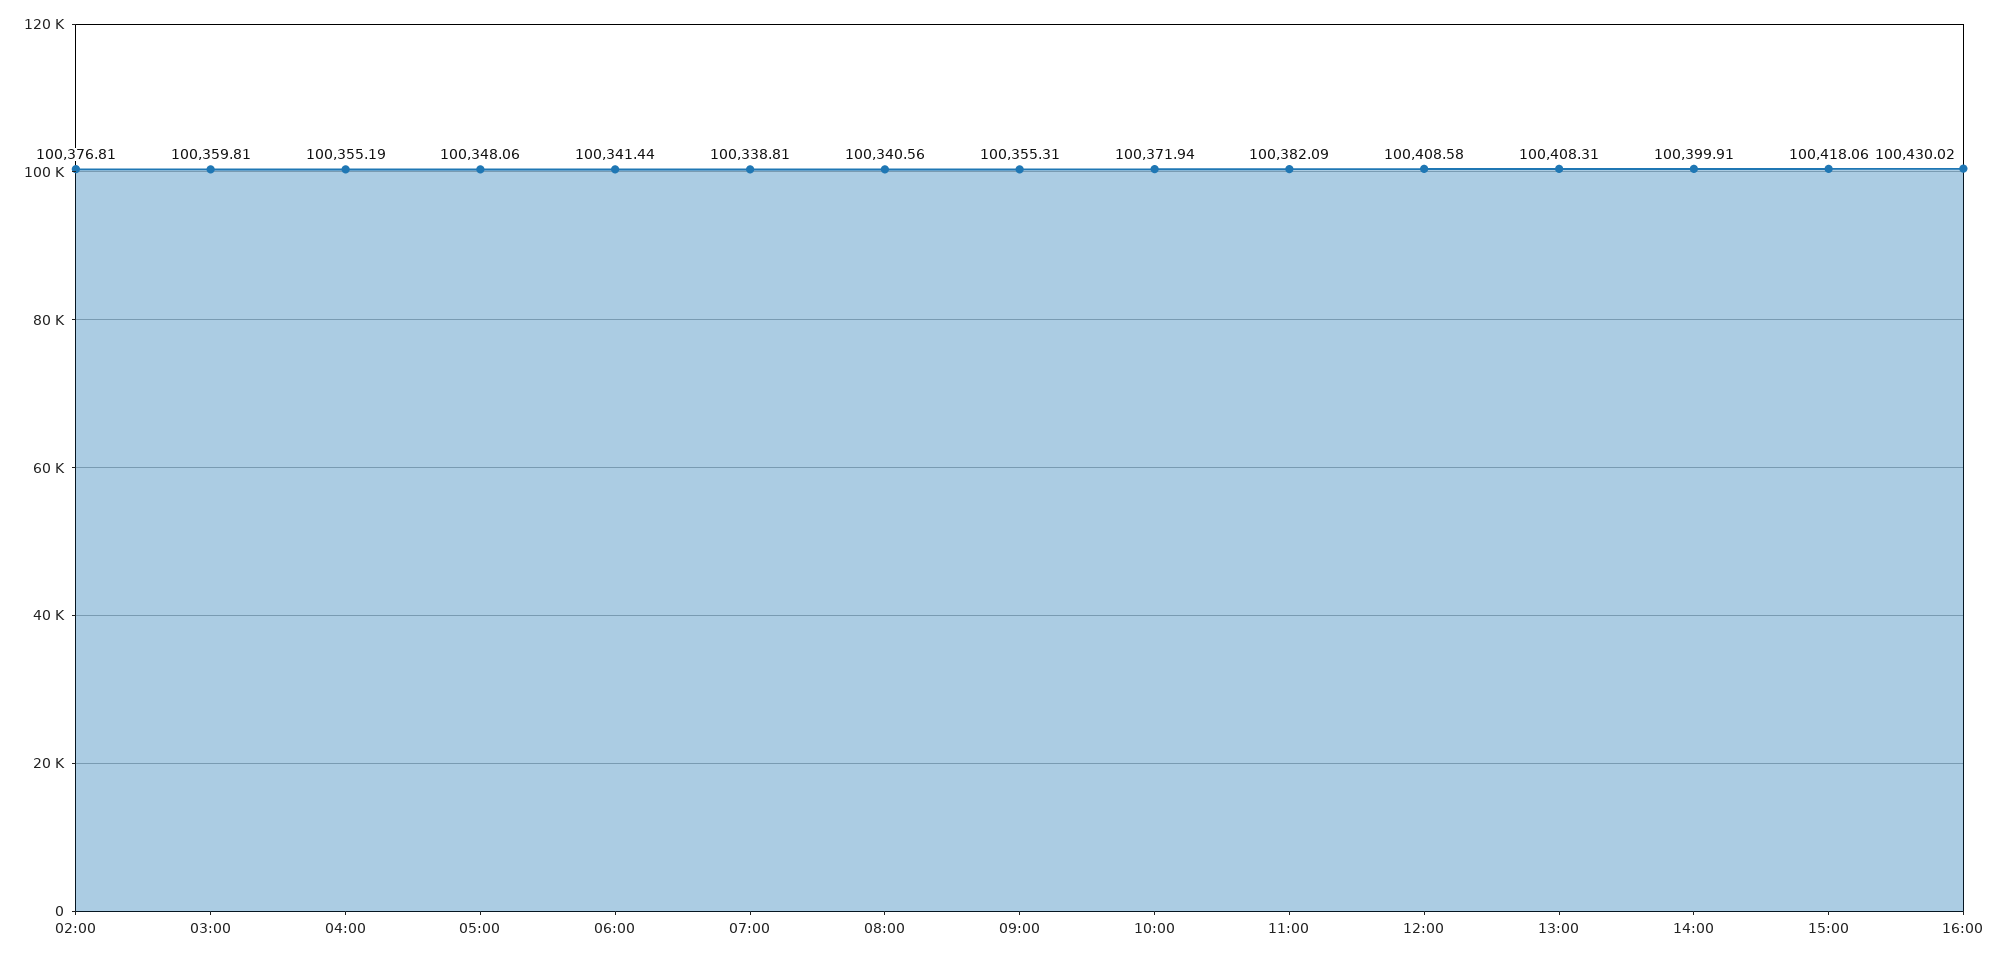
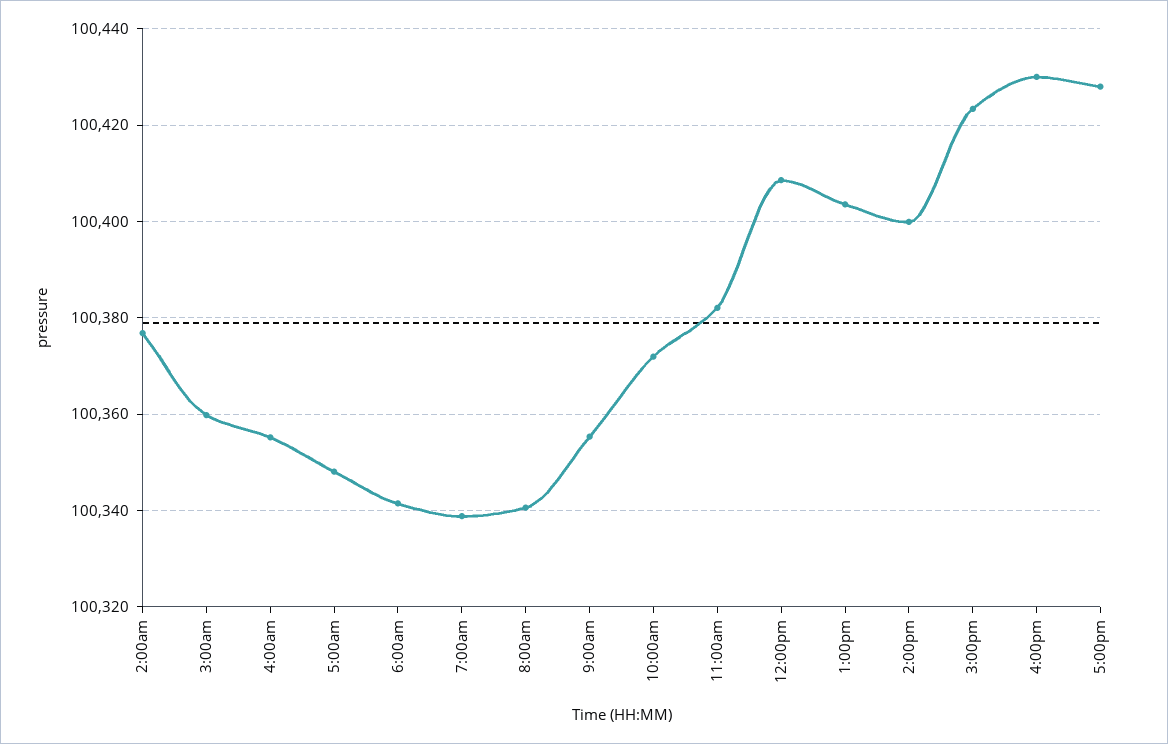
13:00: 100408.31 -> 100404
15:00: 100418.06 -> 100424
5:00pm: none -> 100428

